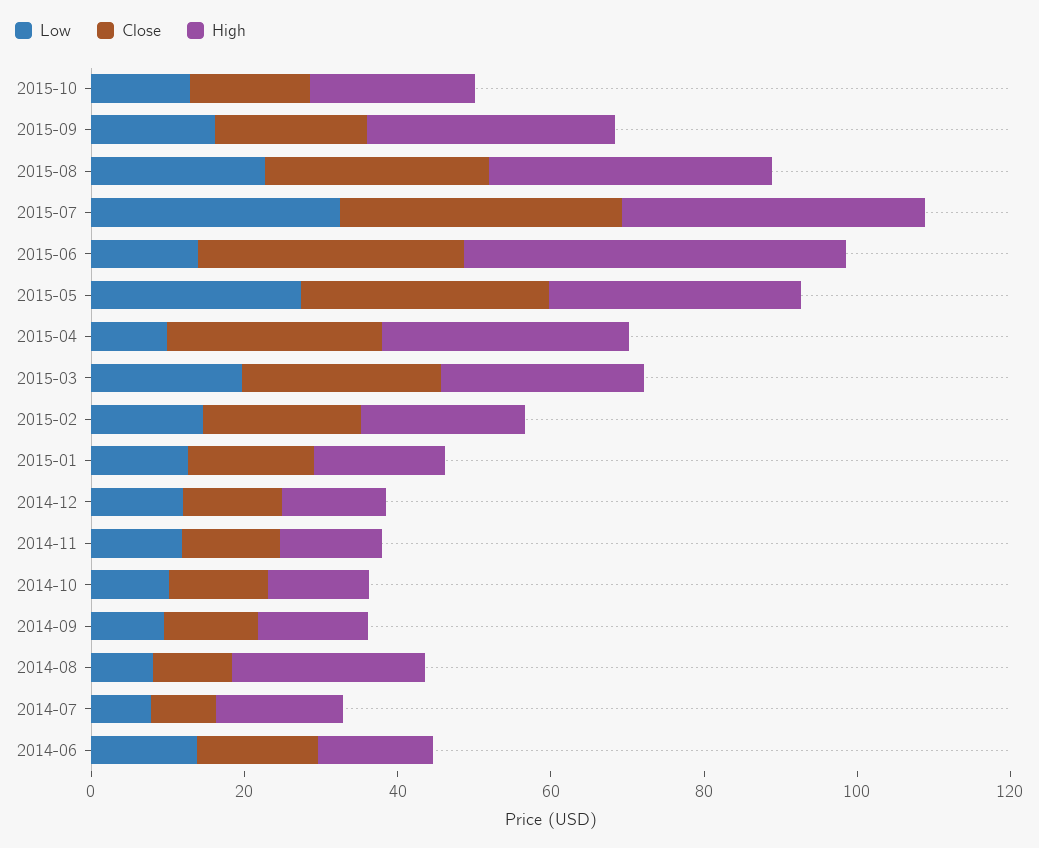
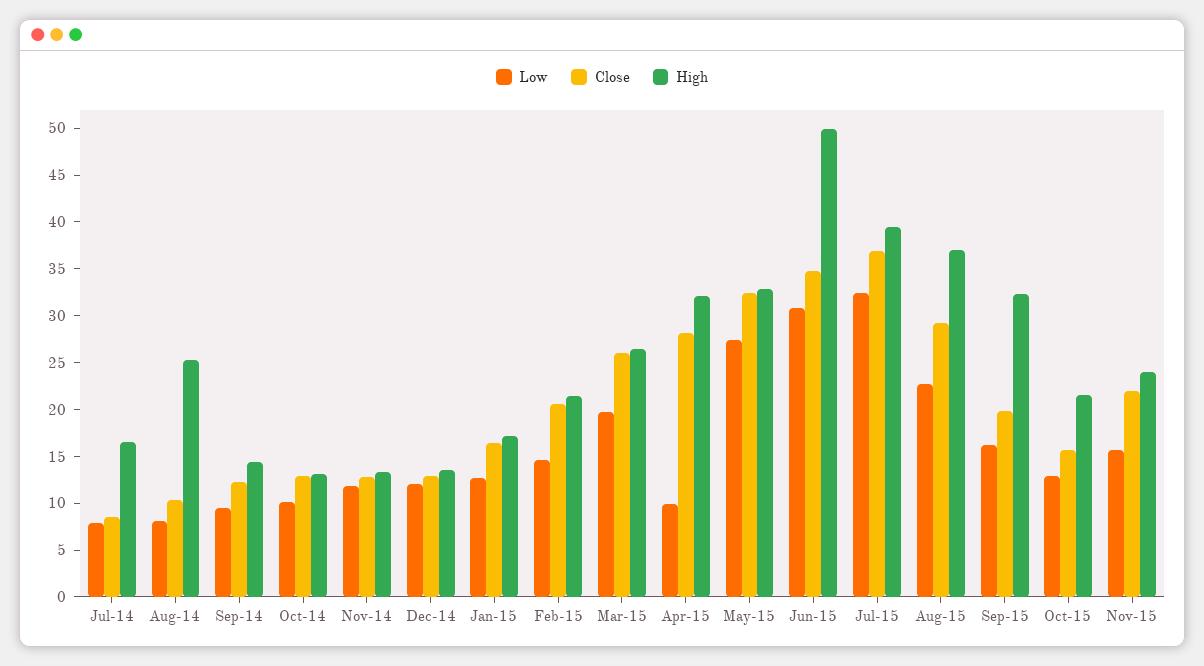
Low, 2015-06: 15 -> 31
Low, 2014-06: 15 -> none
Close, 2014-06: 15 -> none
High, 2014-06: 15 -> none
Low, Nov-15: none -> 16
Close, Nov-15: none -> 22
High, Nov-15: none -> 24

